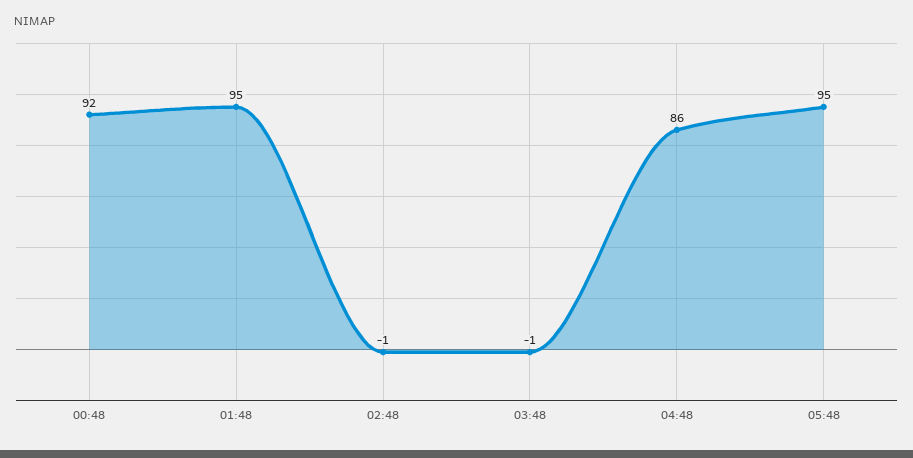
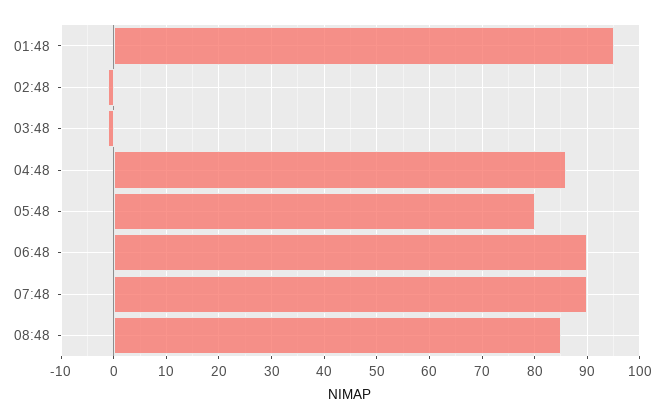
00:48: 92 -> none
05:48: 95 -> 80
06:48: none -> 90
07:48: none -> 90
08:48: none -> 85

